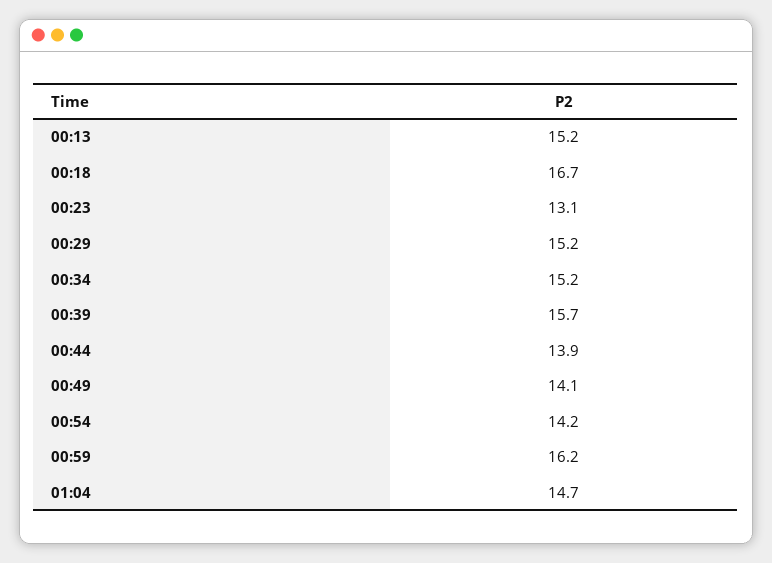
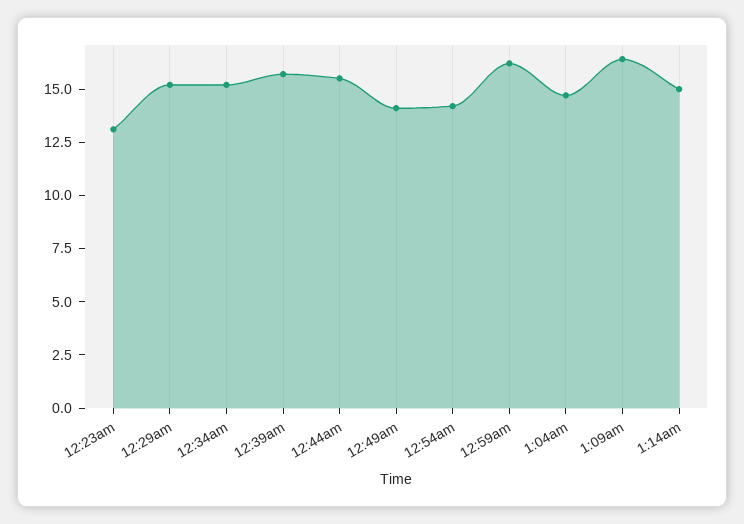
00:13: 15.2 -> none
00:18: 16.7 -> none
00:44: 13.9 -> 15.5
1:09am: none -> 16.5
1:14am: none -> 15

